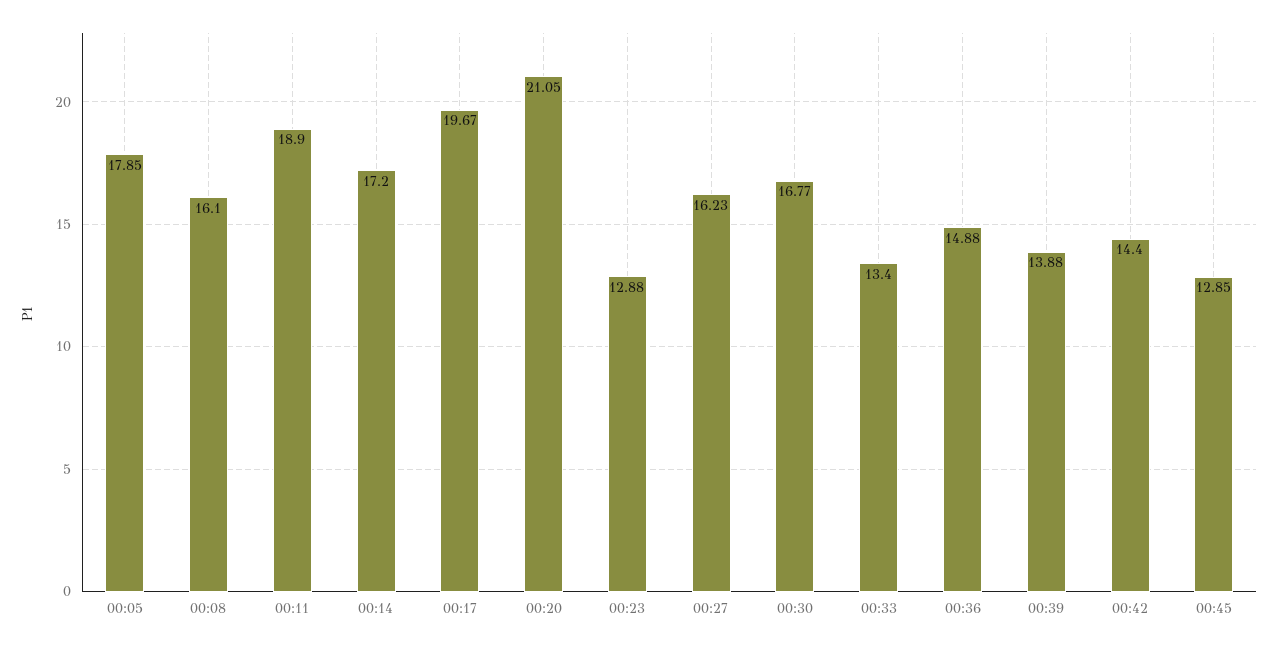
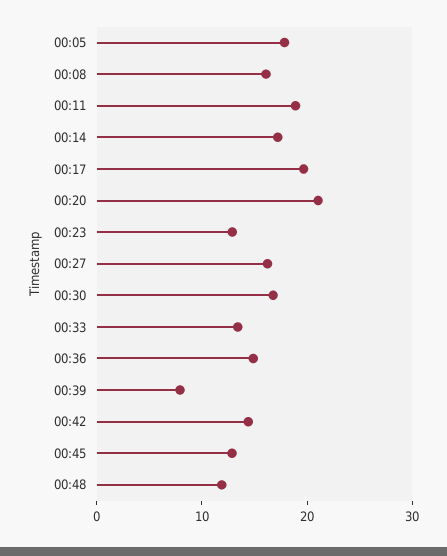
00:39: 13.88 -> 8
00:48: none -> 12

